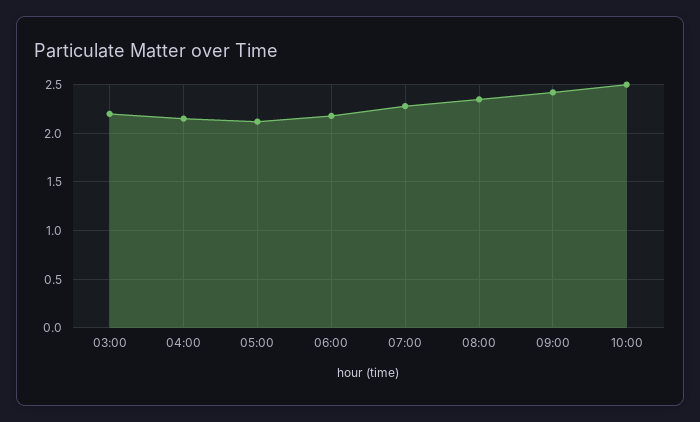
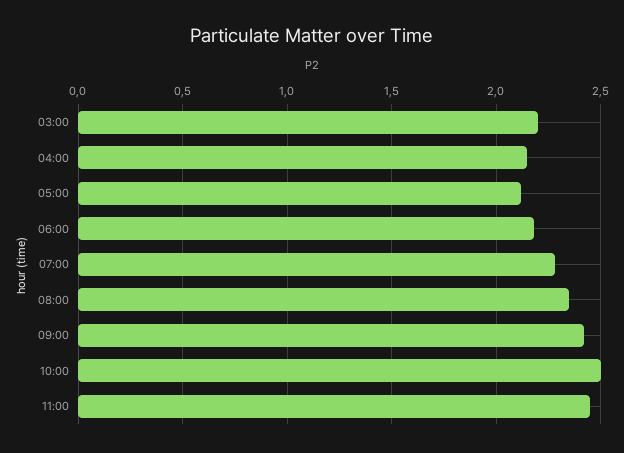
11:00: none -> 2.45

